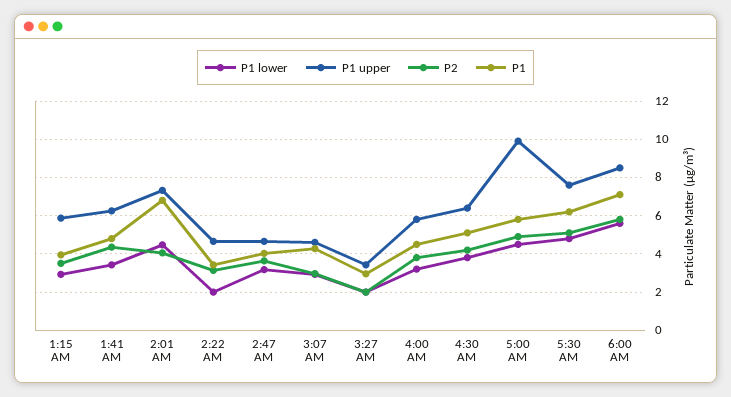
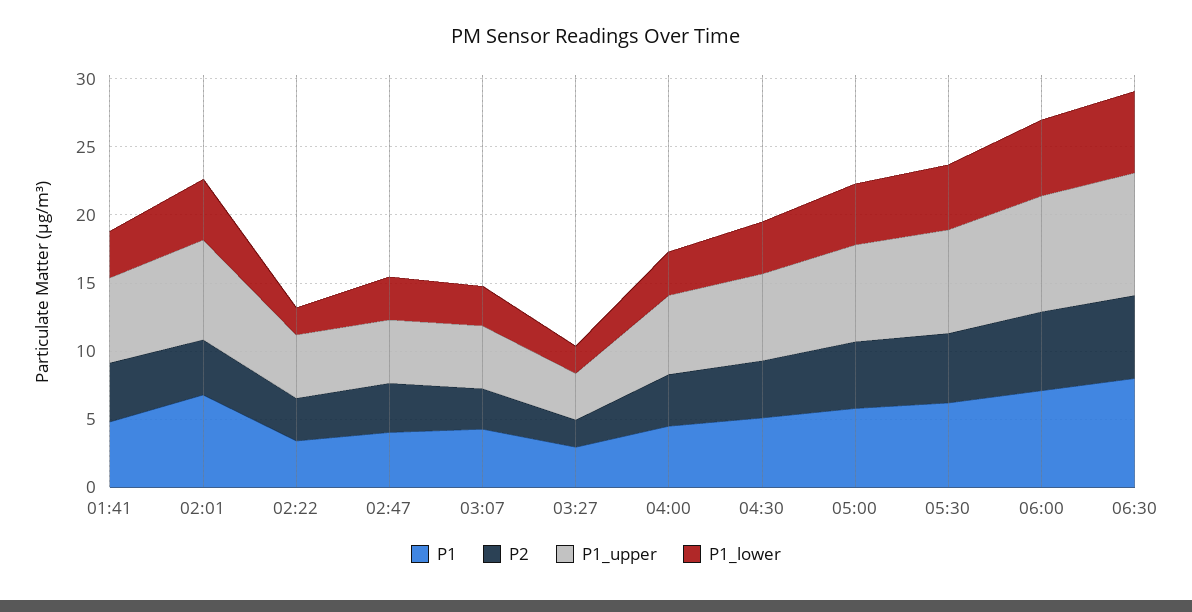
P1 lower, 1:15 AM: 3 -> none
P1 upper, 1:15 AM: 6 -> none
P2, 1:15 AM: 3.5 -> none
P1, 1:15 AM: 4 -> none
P1 upper, 5:00 AM: 10 -> 7
P1, 06:30: none -> 8
P2, 06:30: none -> 6
P1 upper, 06:30: none -> 9
P1 lower, 06:30: none -> 6

